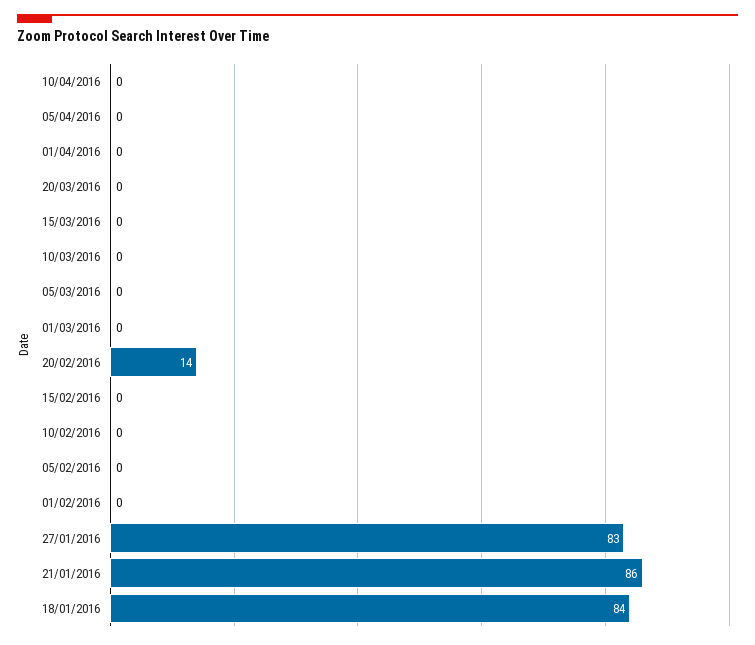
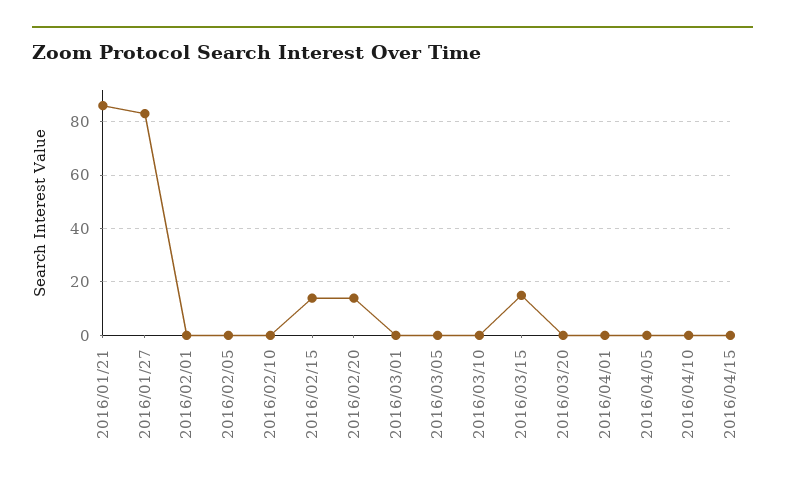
15/03/2016: 0 -> 15
15/02/2016: 0 -> 15
18/01/2016: 84 -> none
2016/04/15: none -> 0

